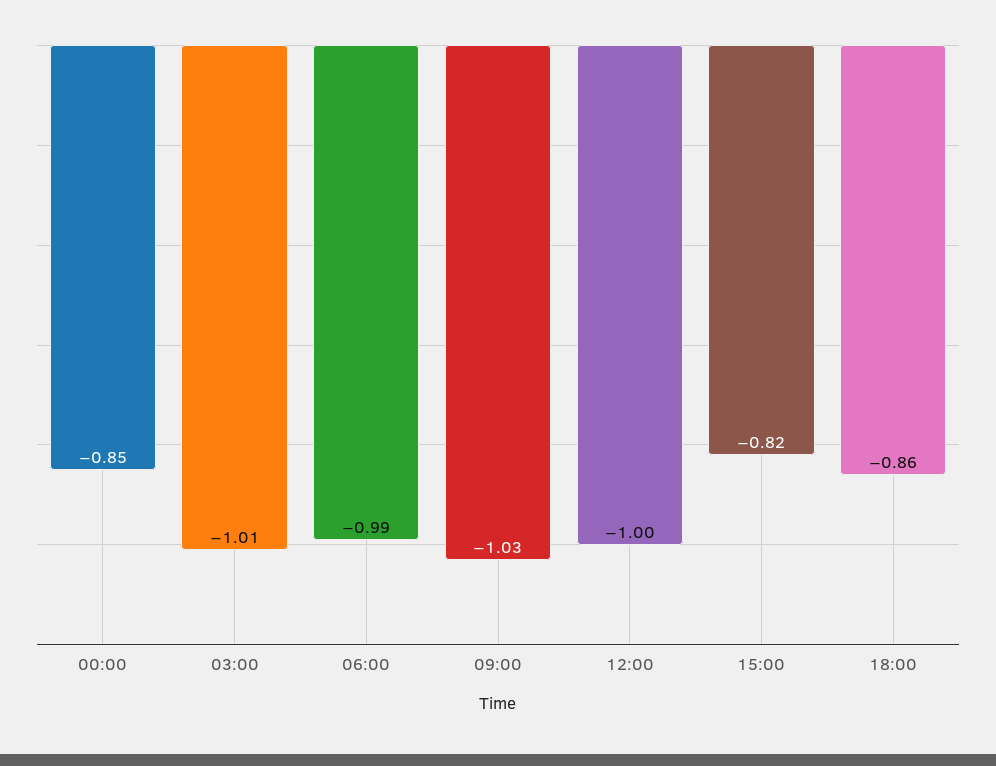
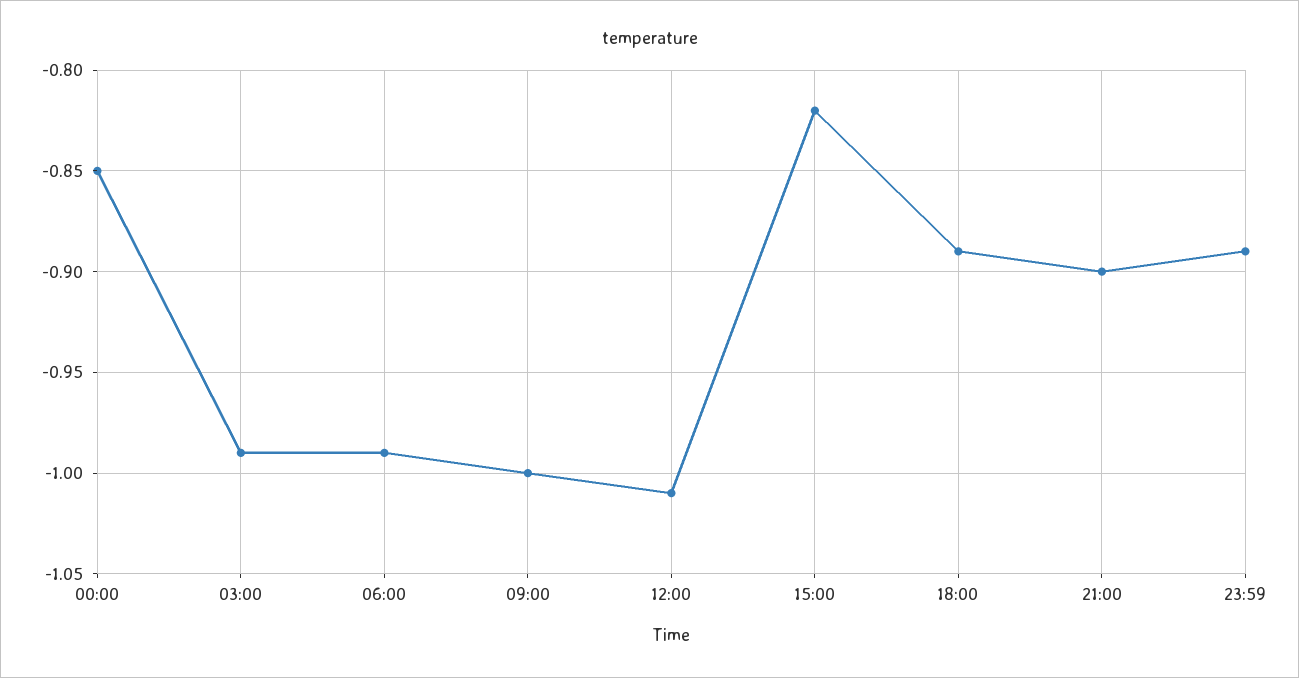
03:00: -1.01 -> -0.99
09:00: -1.03 -> -1
12:00: -1 -> -1.01
18:00: -0.86 -> -0.89
21:00: none -> -0.9
23:59: none -> -0.89

